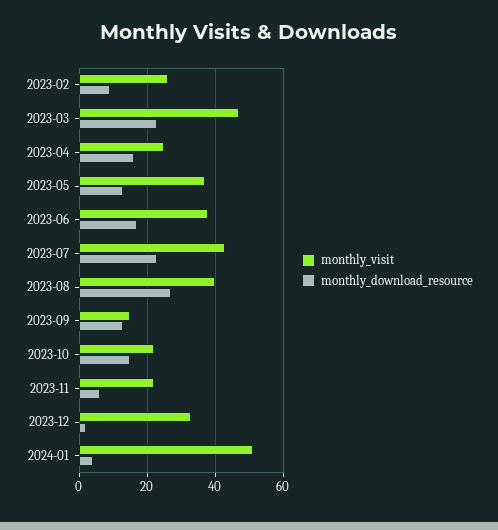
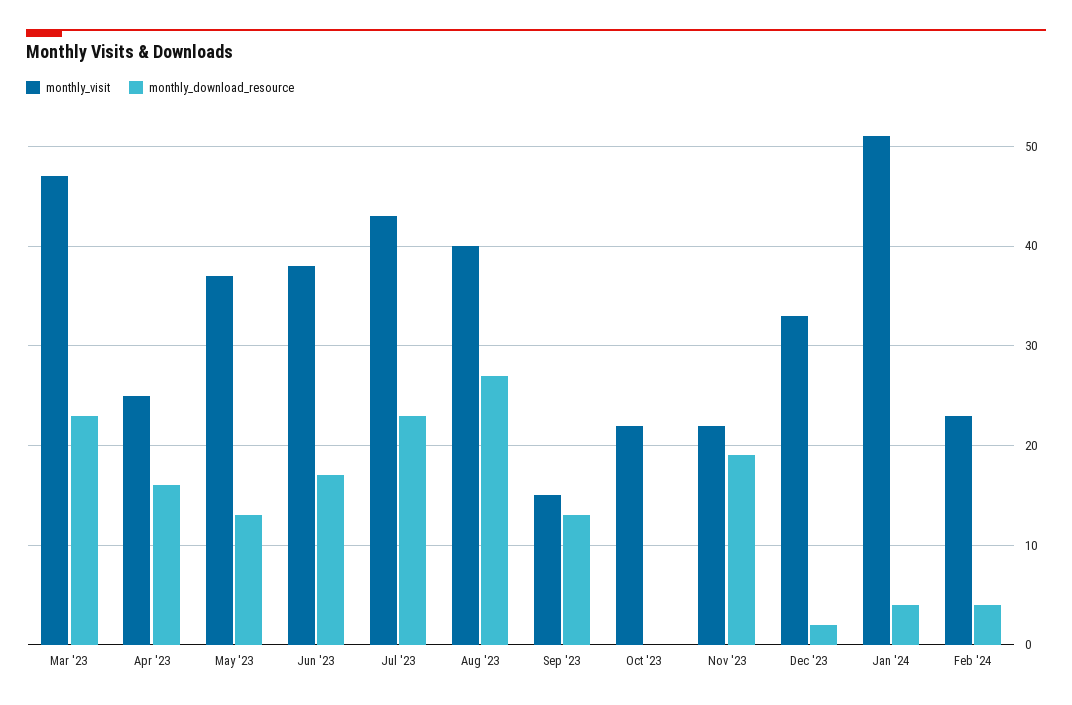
monthly_visit, 2023-02: 25 -> none
monthly_download_resource, 2023-02: 10 -> none
monthly_download_resource, 2023-10: 15 -> 0
monthly_download_resource, 2023-11: 5 -> 19
monthly_visit, Feb '24: none -> 23
monthly_download_resource, Feb '24: none -> 4

